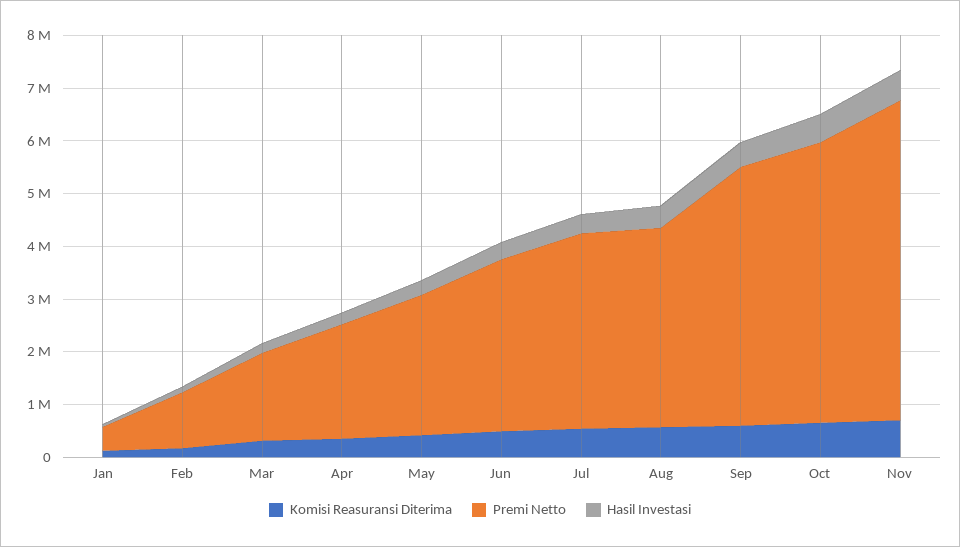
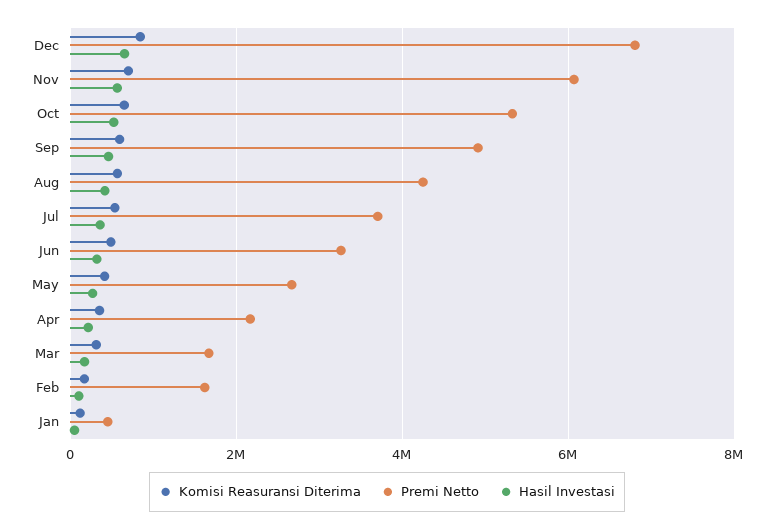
Premi Netto, Feb: 1000000 -> 1600000
Premi Netto, Aug: 3800000 -> 4200000
Komisi Reasuransi Diterima, Dec: none -> 800000
Premi Netto, Dec: none -> 6800000
Hasil Investasi, Dec: none -> 600000

